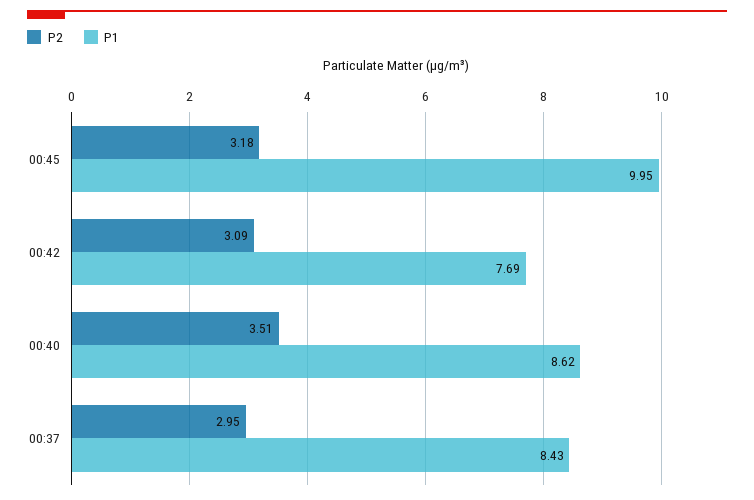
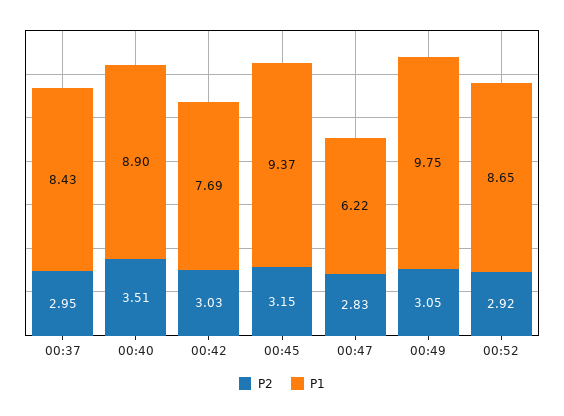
P2, 00:45: 3.18 -> 3.15
P1, 00:45: 9.95 -> 9.37
P2, 00:42: 3.09 -> 3.03
P1, 00:40: 8.62 -> 8.9
P2, 00:47: none -> 2.83
P1, 00:47: none -> 6.22
P2, 00:49: none -> 3.05
P1, 00:49: none -> 9.75
P2, 00:52: none -> 2.92
P1, 00:52: none -> 8.65

